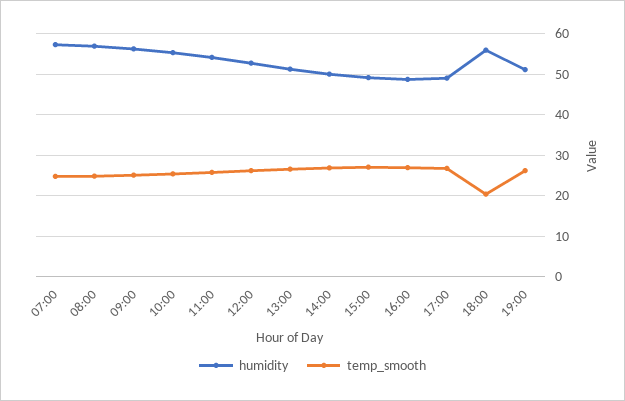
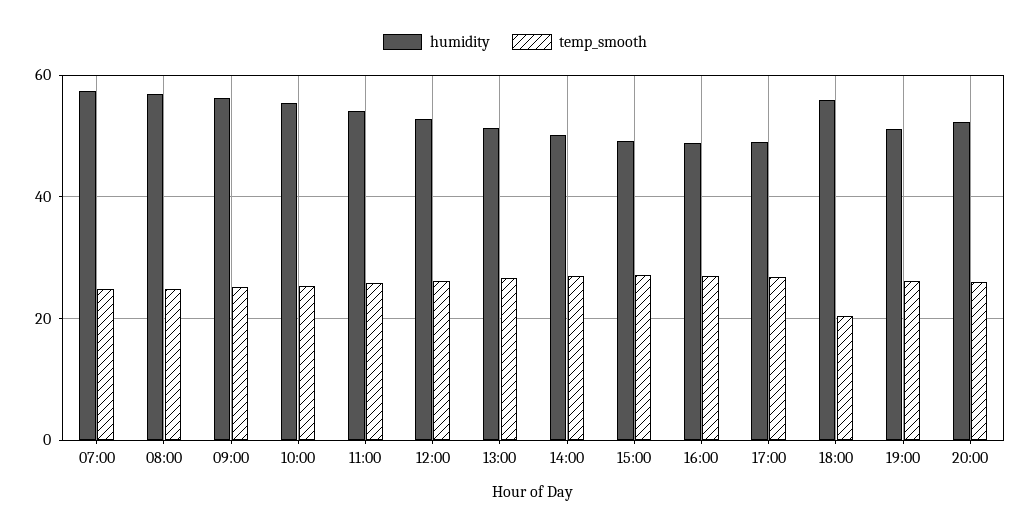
humidity, 20:00: none -> 52
temp_smooth, 20:00: none -> 26

